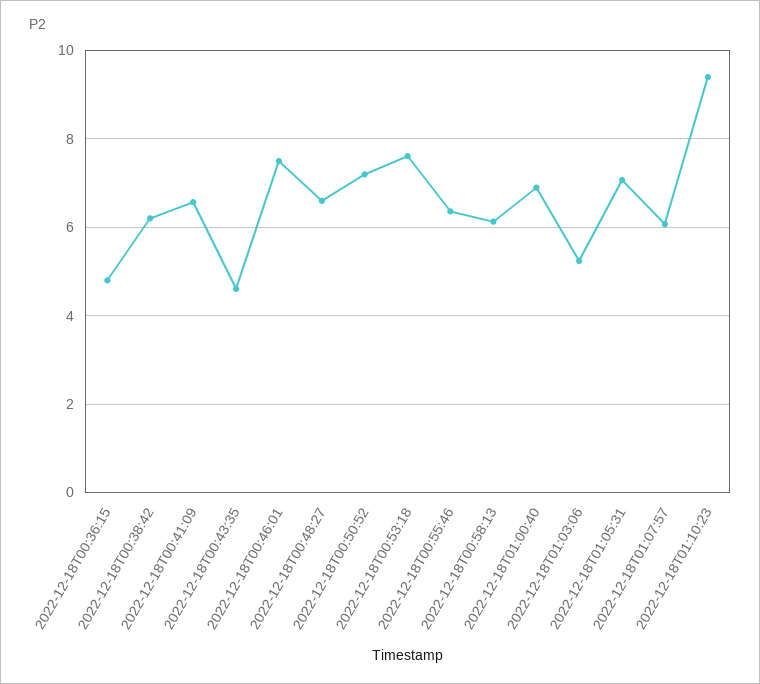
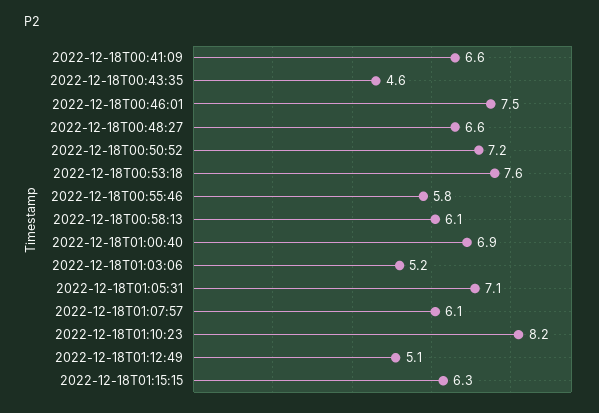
2022-12-18T00:36:15: 4.8 -> none
2022-12-18T00:38:42: 6.2 -> none
2022-12-18T00:55:46: 6.4 -> 5.8
2022-12-18T01:10:23: 9.4 -> 8.2
2022-12-18T01:12:49: none -> 5.1
2022-12-18T01:15:15: none -> 6.3

